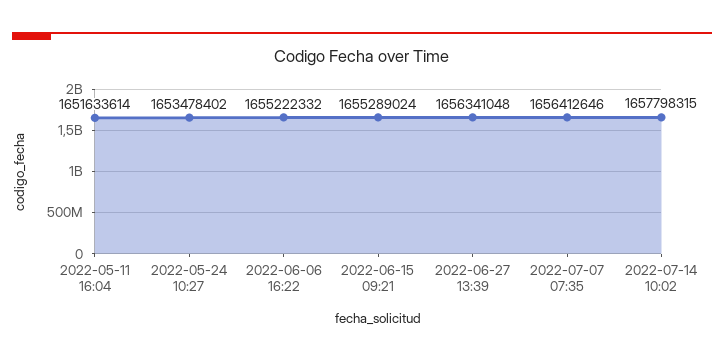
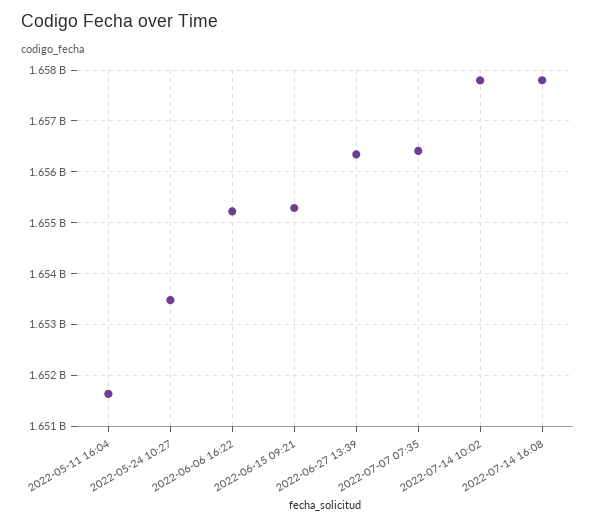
2022-07-14 16:08: none -> 1657800000

